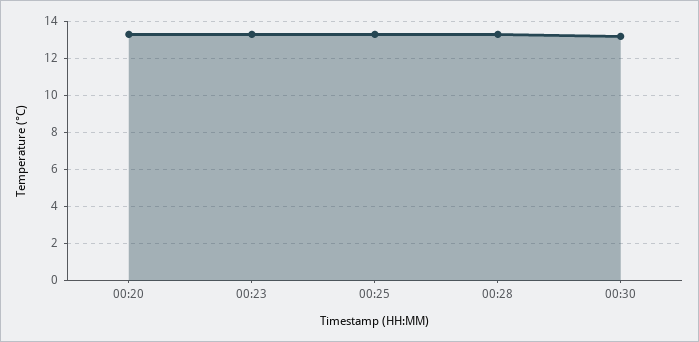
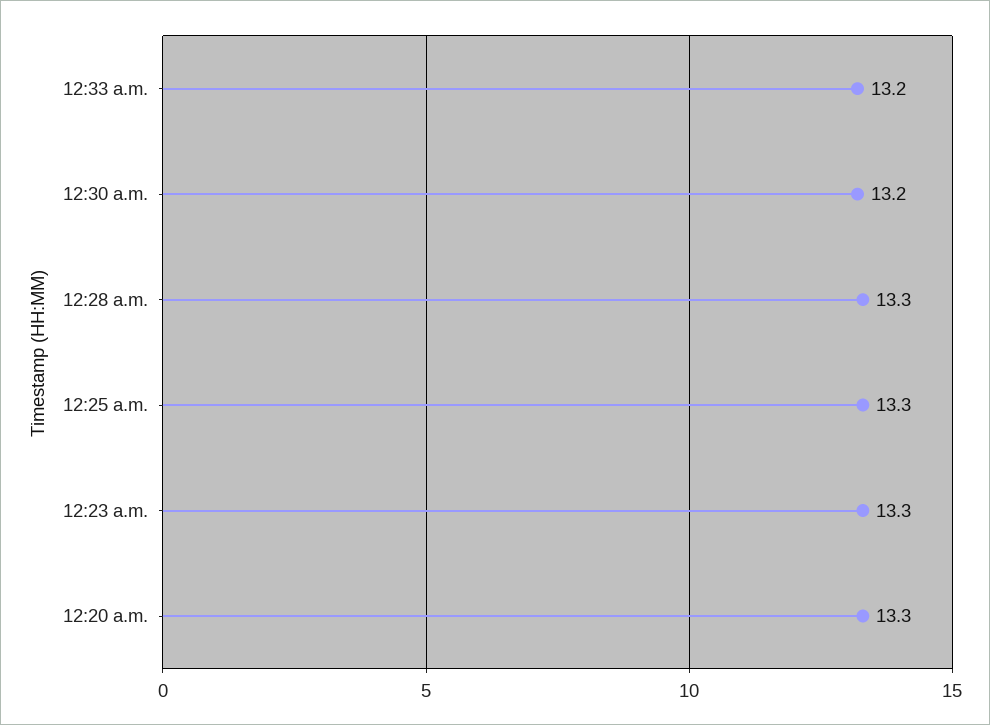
12:33 a.m.: none -> 13.2

